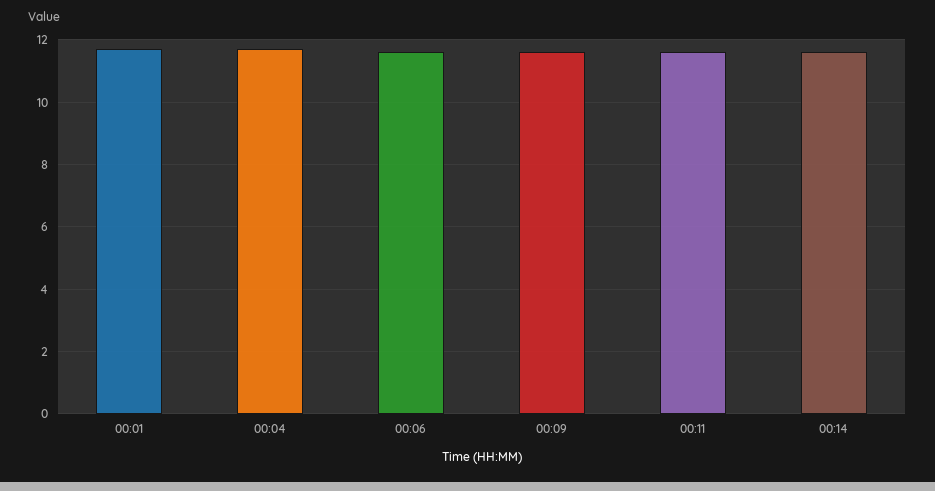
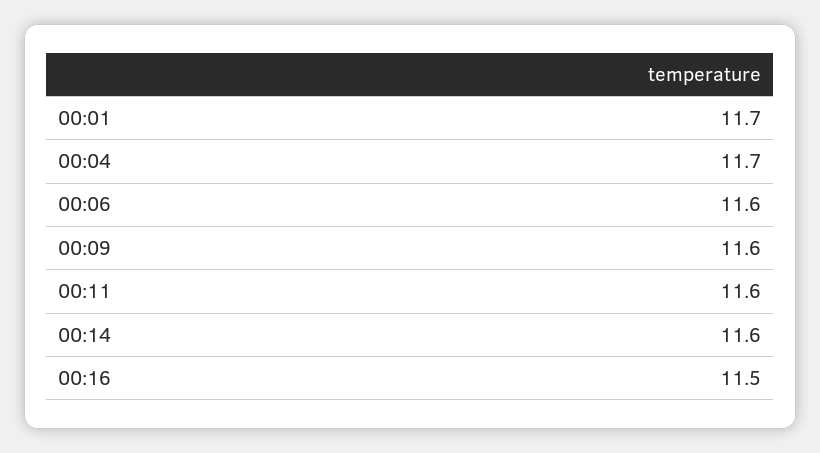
00:16: none -> 11.5

